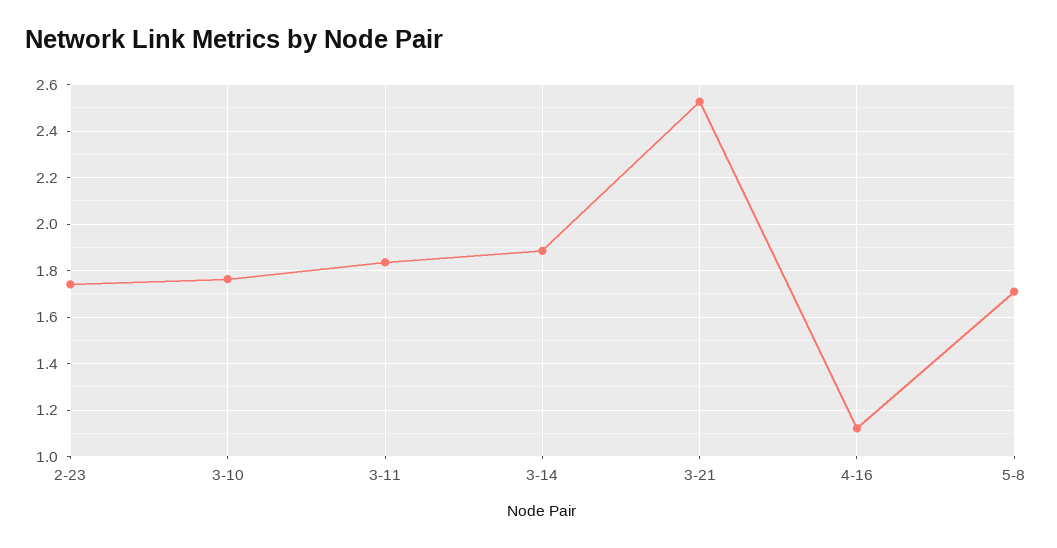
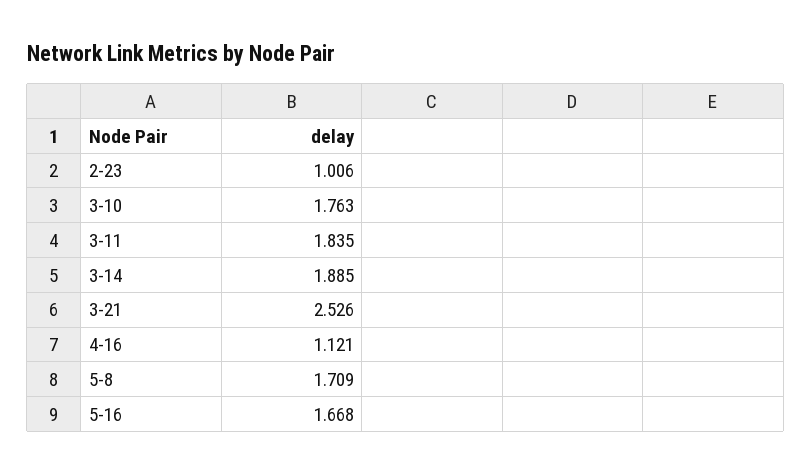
2-23: 1.75 -> 1.006
5-16: none -> 1.668

